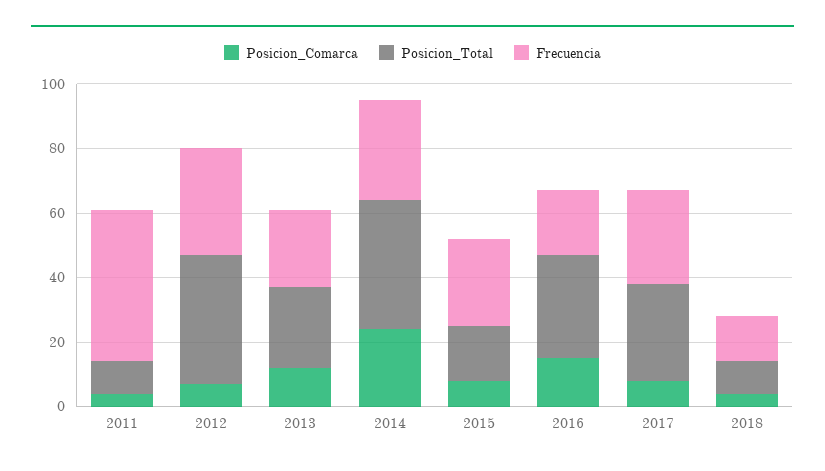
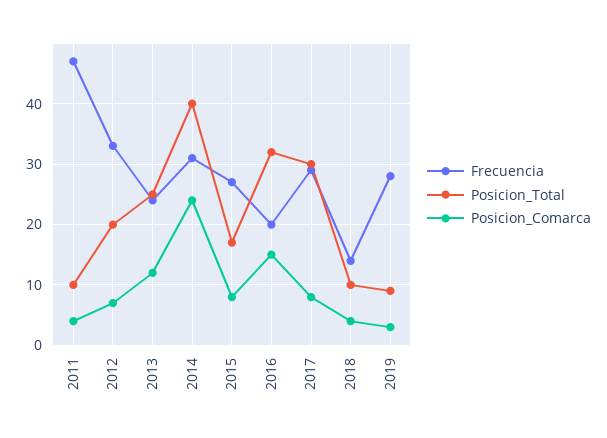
Posicion_Total, 2012: 40 -> 20
Frecuencia, 2019: none -> 28
Posicion_Total, 2019: none -> 9
Posicion_Comarca, 2019: none -> 3

